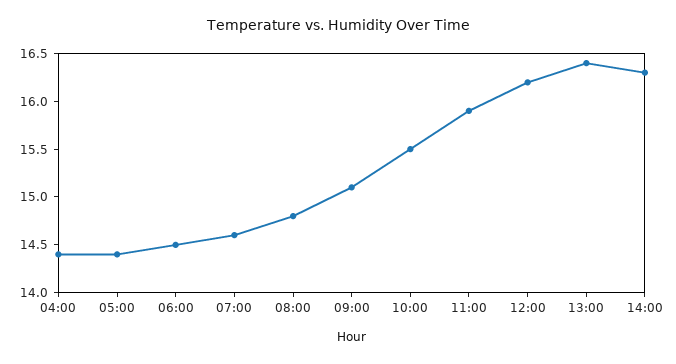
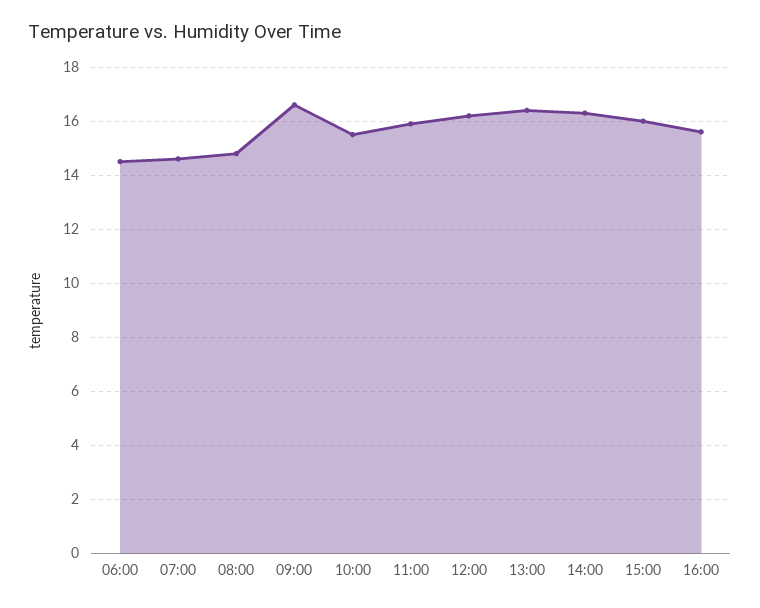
04:00: 14.4 -> none
05:00: 14.4 -> none
09:00: 15.1 -> 16.5
15:00: none -> 16
16:00: none -> 15.5

